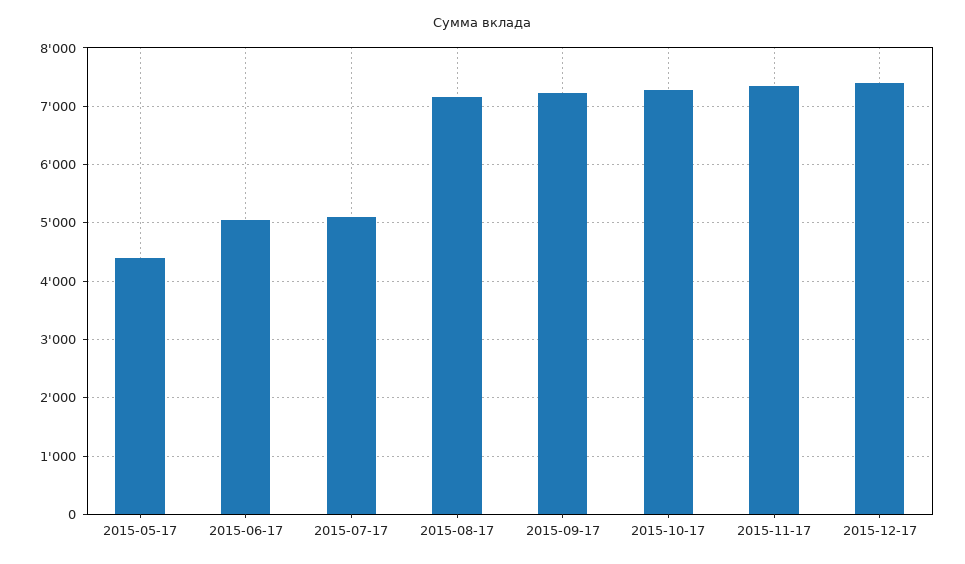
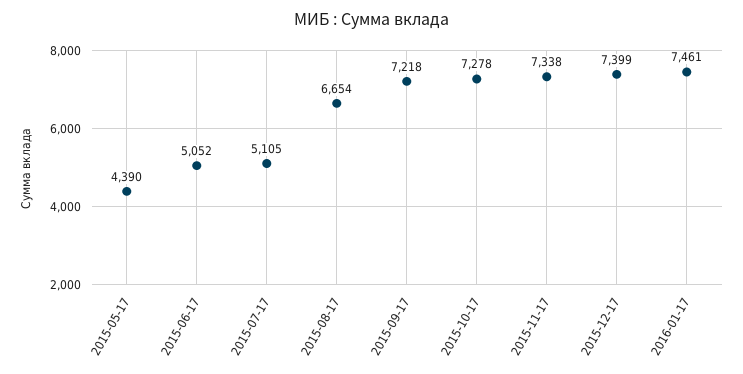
2015-08-17: 7200 -> 6654
2016-01-17: none -> 7461

